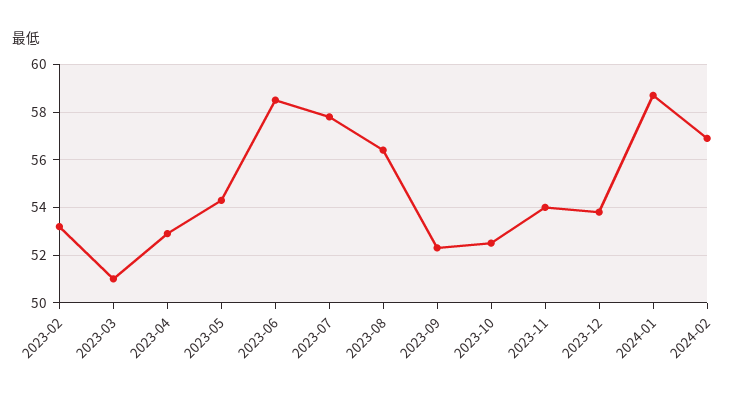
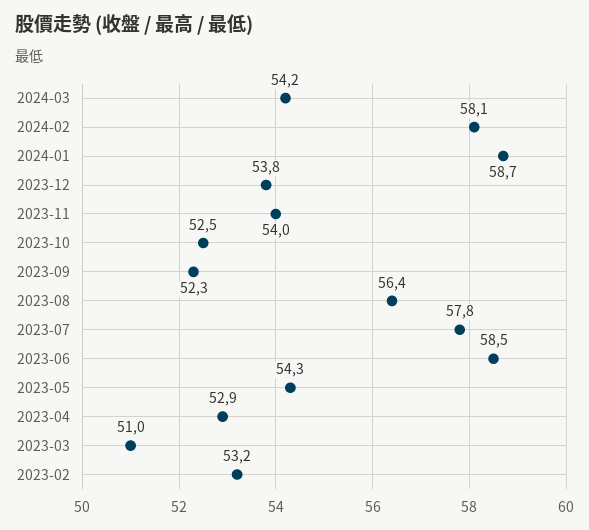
2024-02: 57 -> 58.1
2024-03: none -> 54.2

